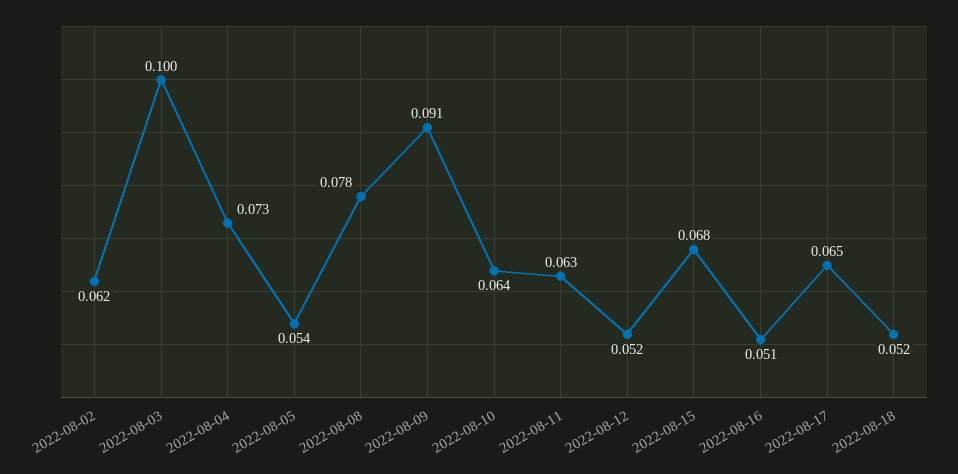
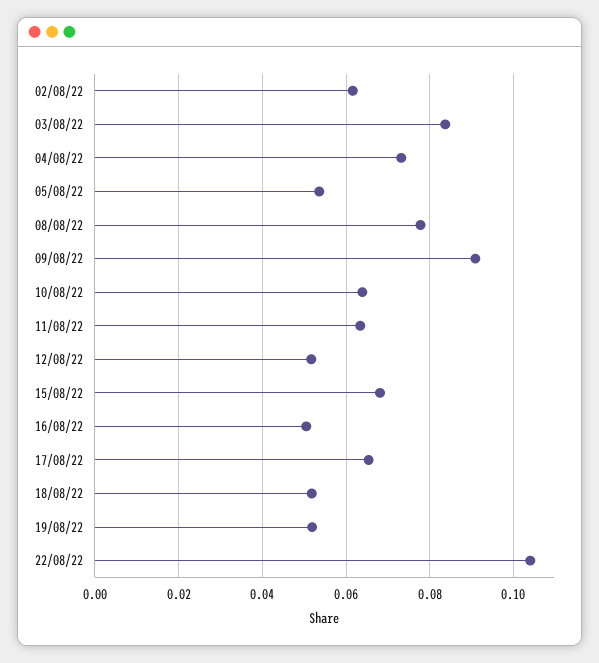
2022-08-03: 0.1 -> 0.084
19/08/22: none -> 0.052
22/08/22: none -> 0.104

